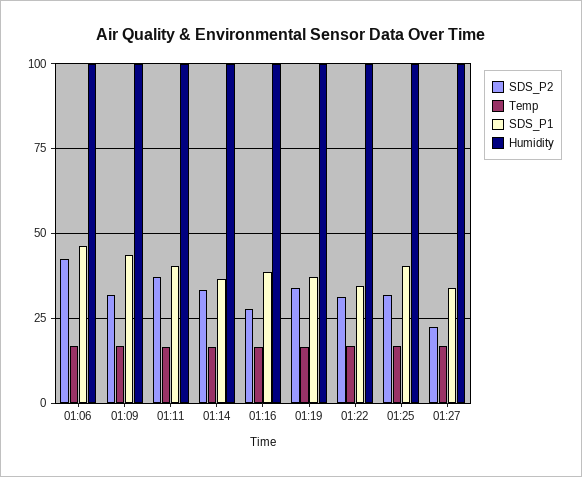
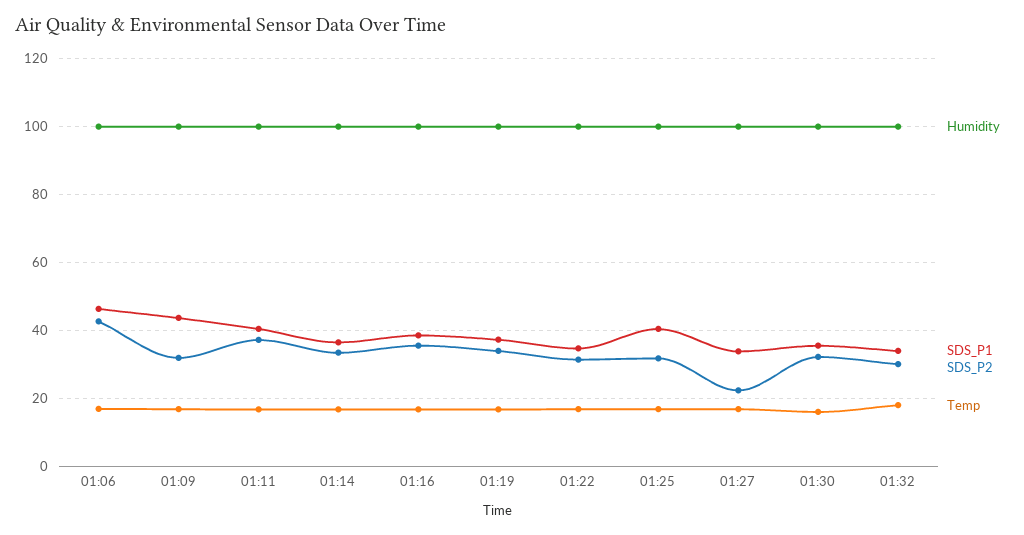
SDS_P2, 01:16: 27.5 -> 36
Humidity, 01:30: none -> 100
SDS_P1, 01:30: none -> 36
SDS_P2, 01:30: none -> 32
Temp, 01:30: none -> 16
Humidity, 01:32: none -> 100
SDS_P1, 01:32: none -> 34
SDS_P2, 01:32: none -> 30
Temp, 01:32: none -> 18

